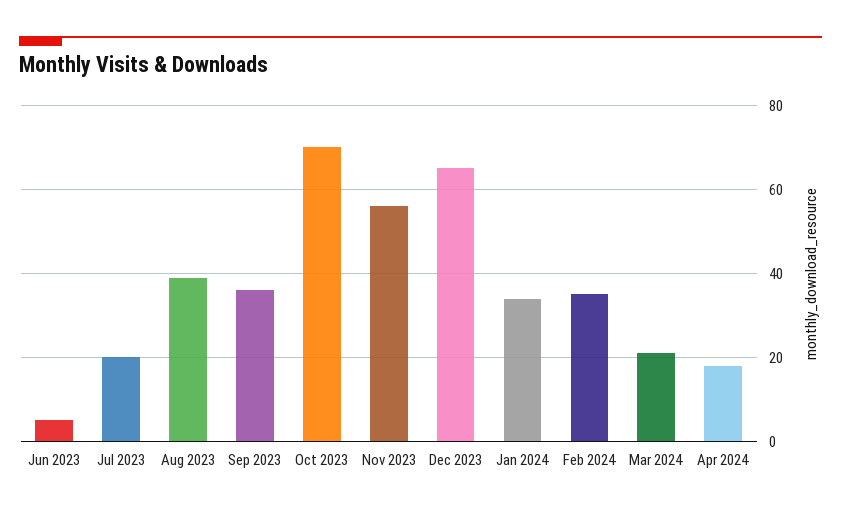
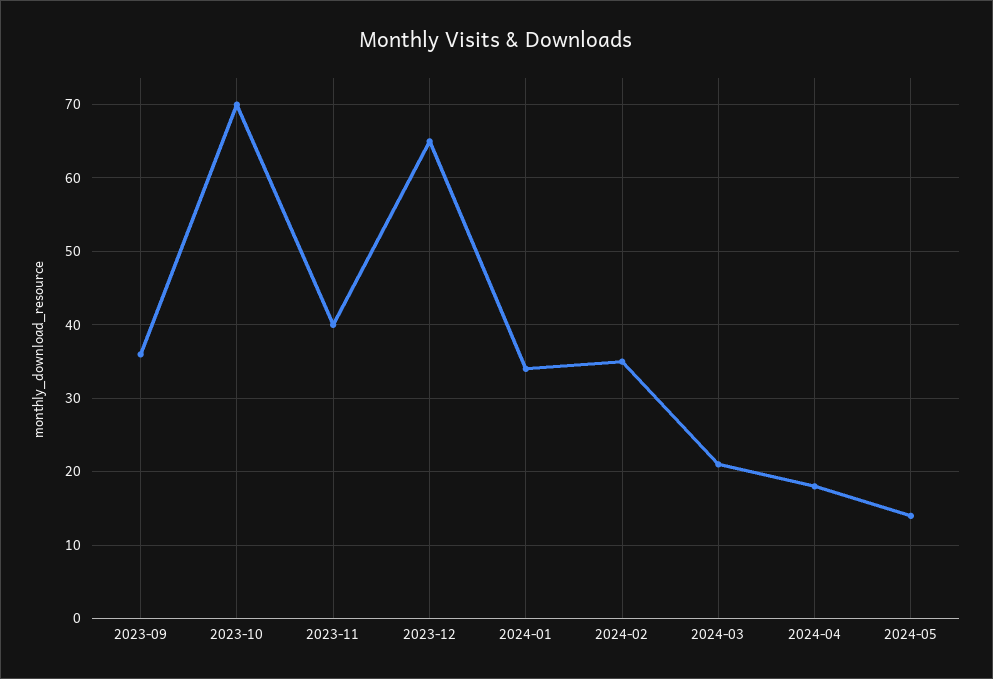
Jun 2023: 5 -> none
Jul 2023: 20 -> none
Aug 2023: 40 -> none
Nov 2023: 55 -> 40
2024-05: none -> 14

